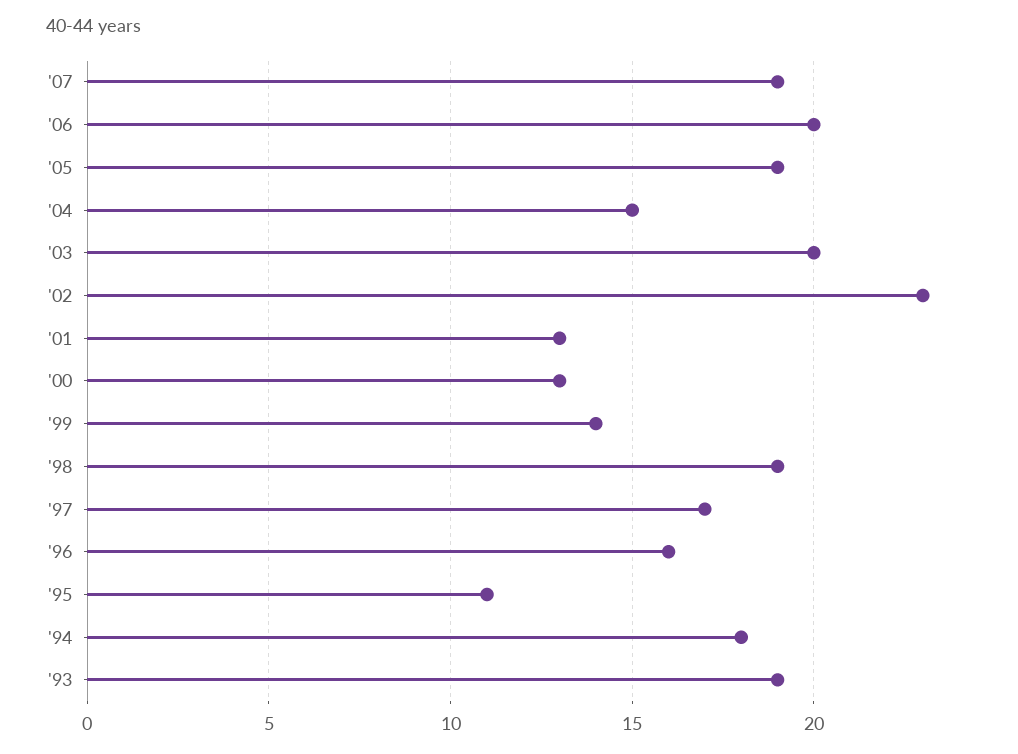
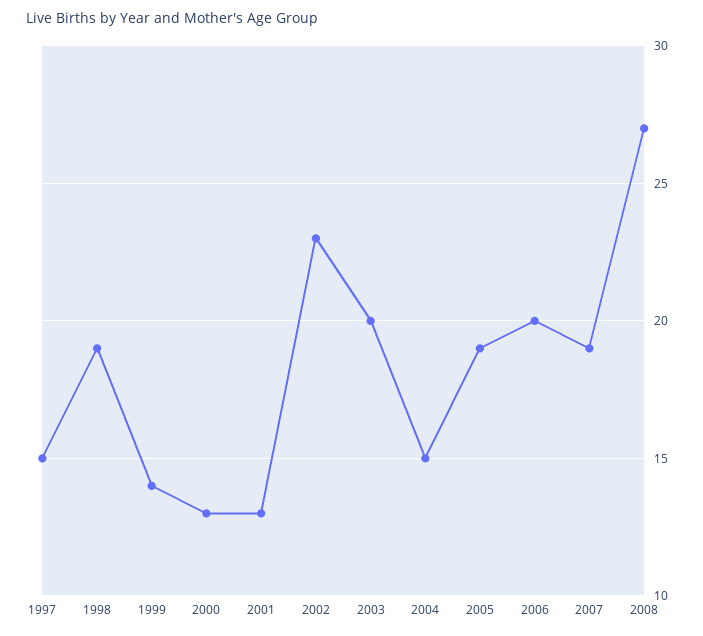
'97: 17 -> 15
'96: 16 -> none
'95: 11 -> none
'94: 18 -> none
'93: 19 -> none
2008: none -> 27

